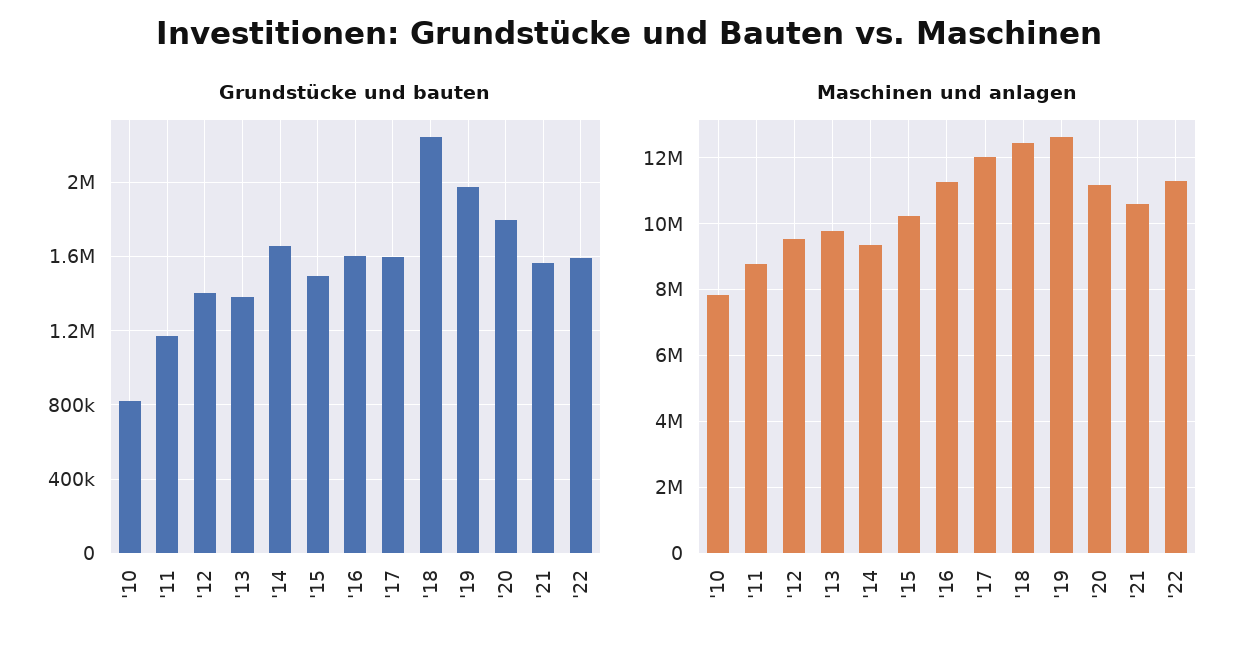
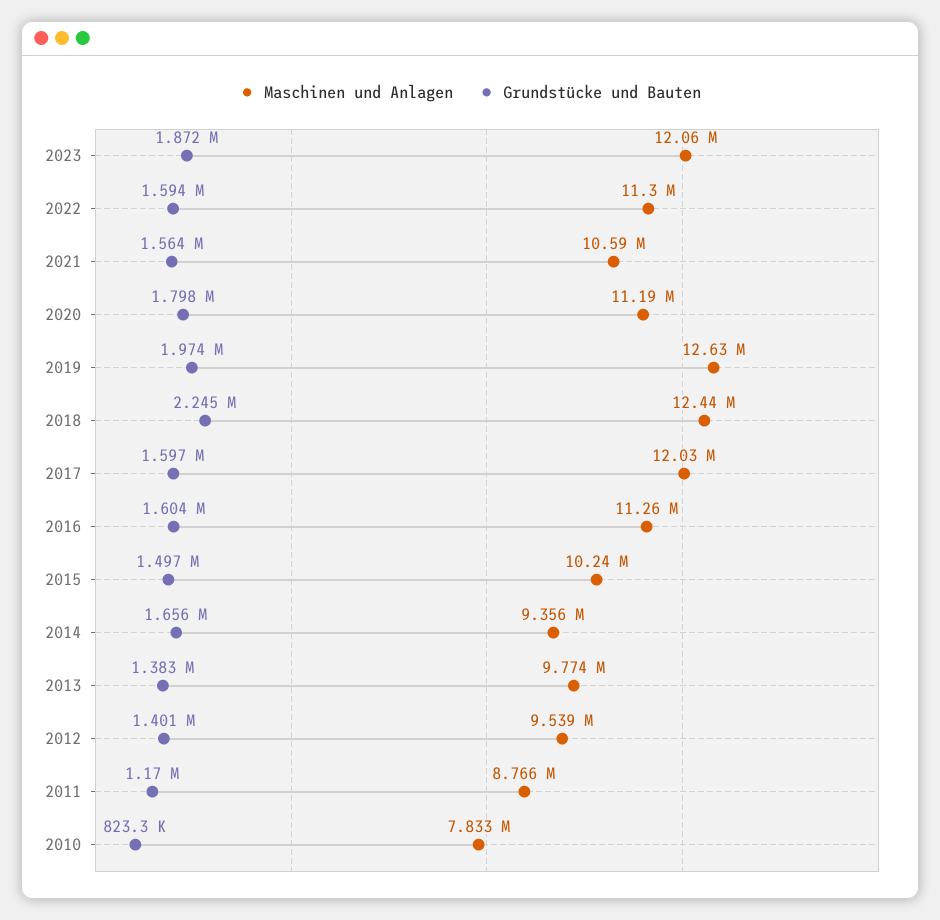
Maschinen und anlagen, 2023: none -> 12060000
Grundstücke und bauten, 2023: none -> 1872000

